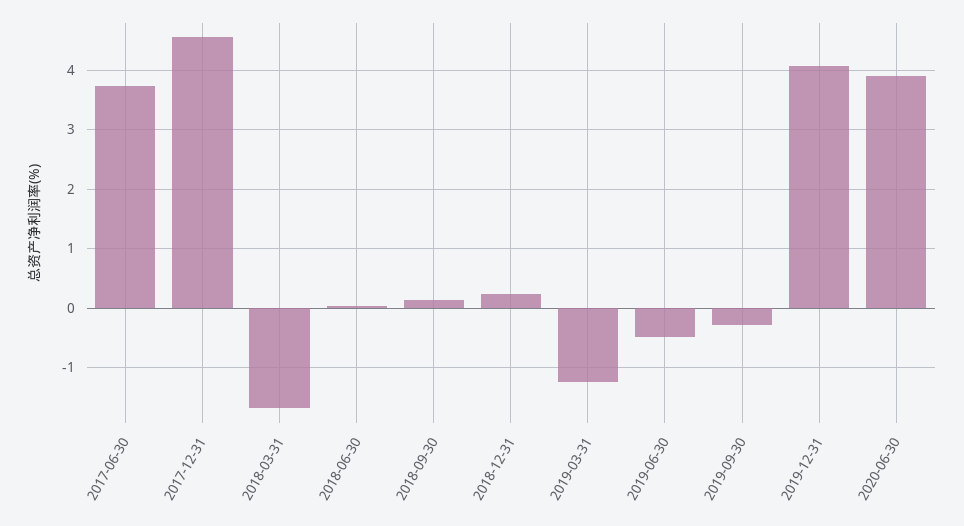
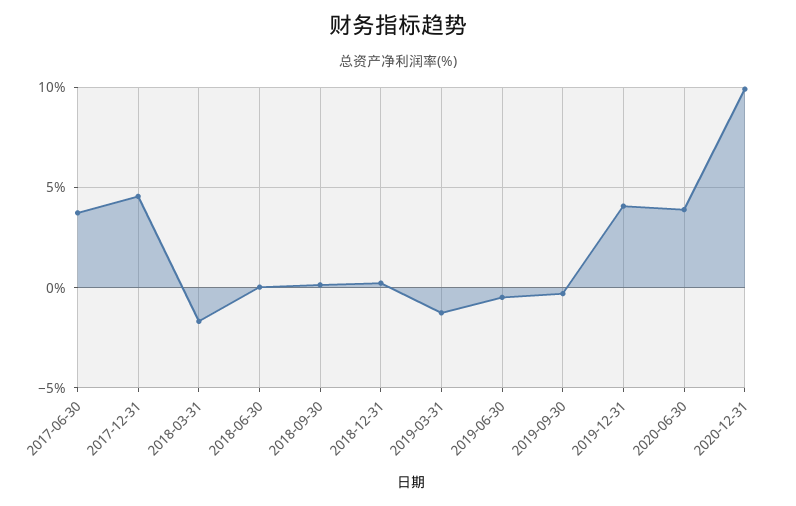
2020-12-31: none -> 10

